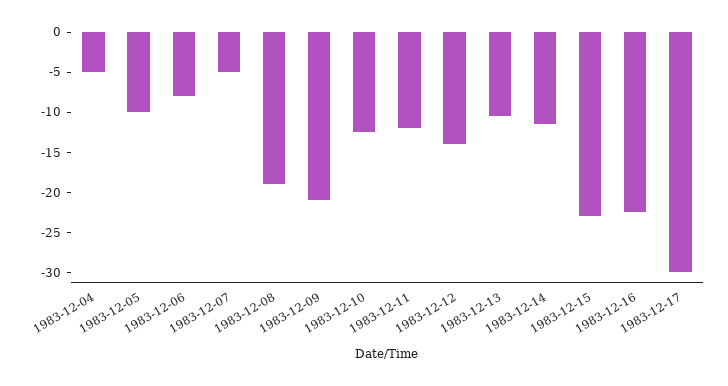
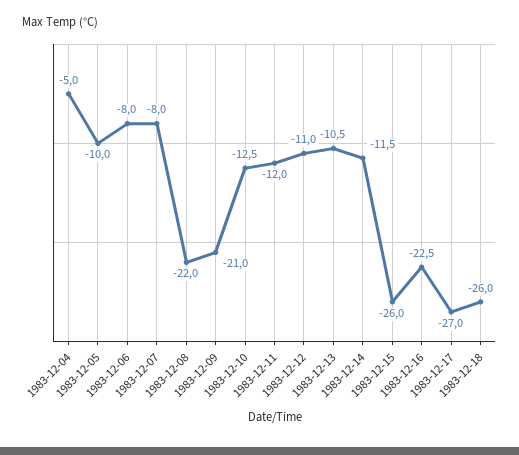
1983-12-07: -5 -> -8
1983-12-08: -19 -> -22
1983-12-12: -14 -> -11
1983-12-15: -23 -> -26
1983-12-17: -30 -> -27
1983-12-18: none -> -26

